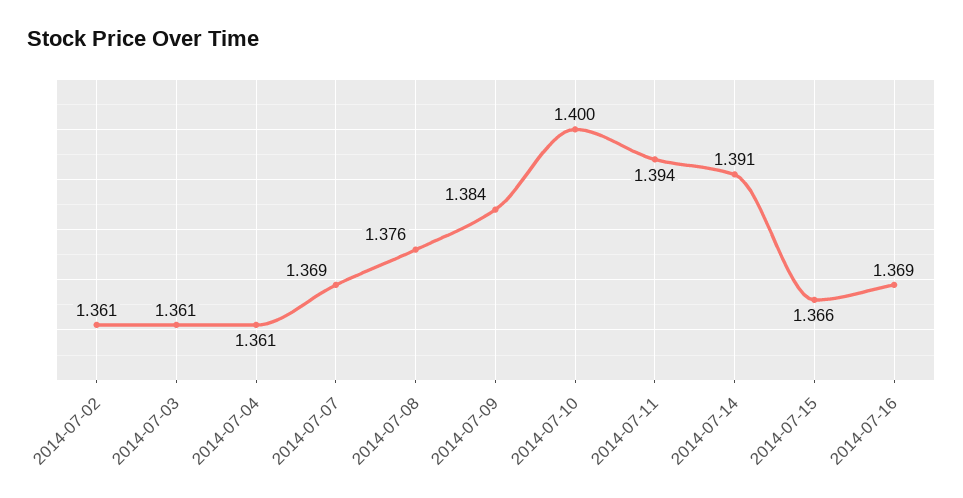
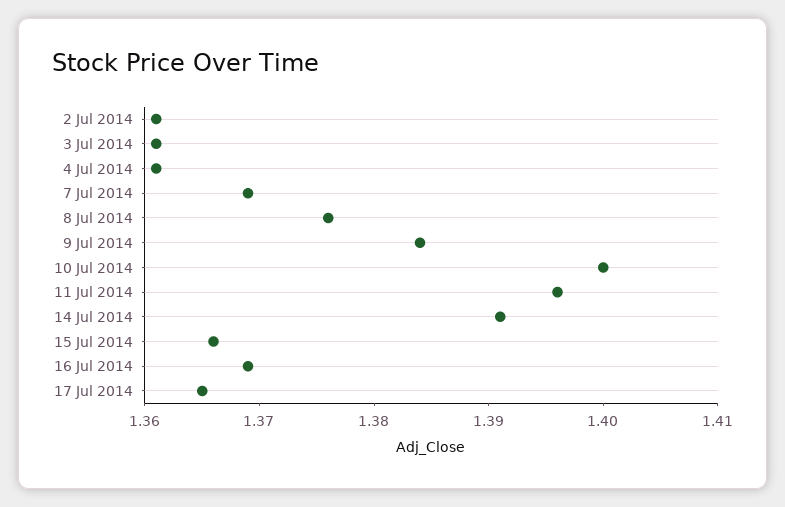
2014-07-11: 1.394 -> 1.396
17 Jul 2014: none -> 1.365

